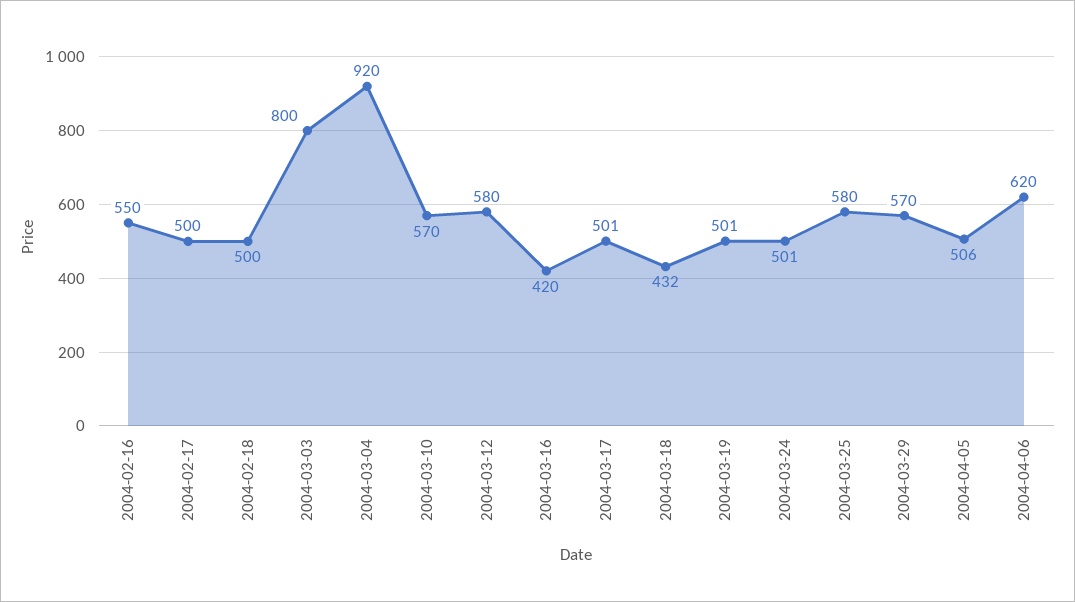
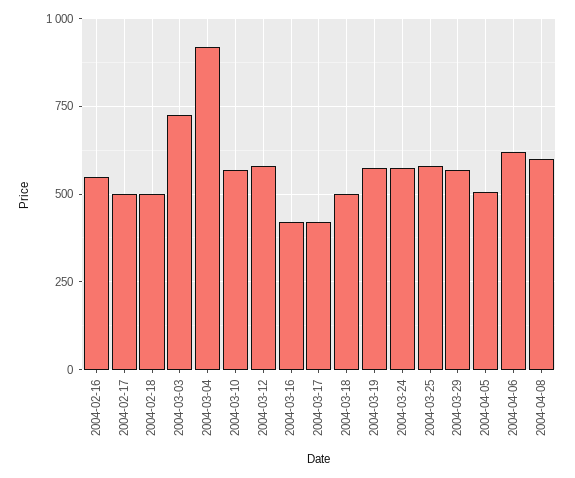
2004-03-03: 800 -> 725
2004-03-17: 501 -> 425
2004-03-18: 432 -> 500
2004-03-19: 501 -> 575
2004-03-24: 501 -> 575
2004-04-08: none -> 600

